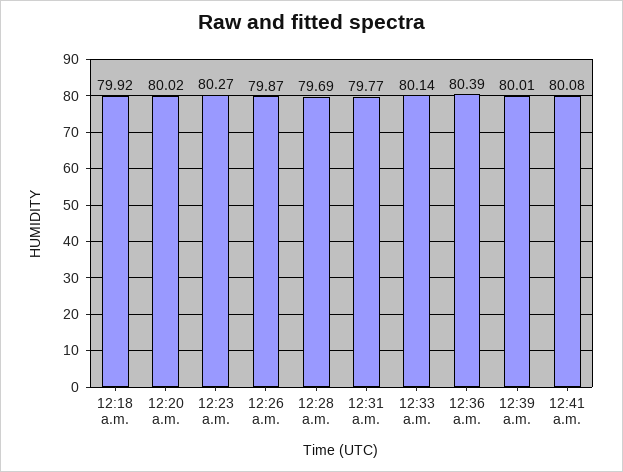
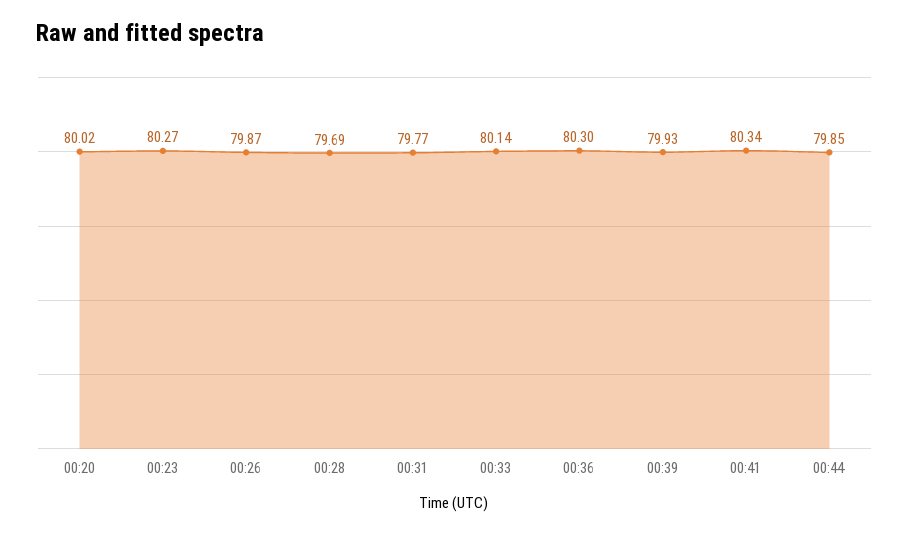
12:18 a.m.: 79.92 -> none
12:36 a.m.: 80.39 -> 80.3
12:39 a.m.: 80.01 -> 79.93
12:41 a.m.: 80.08 -> 80.34
00:44: none -> 79.85

